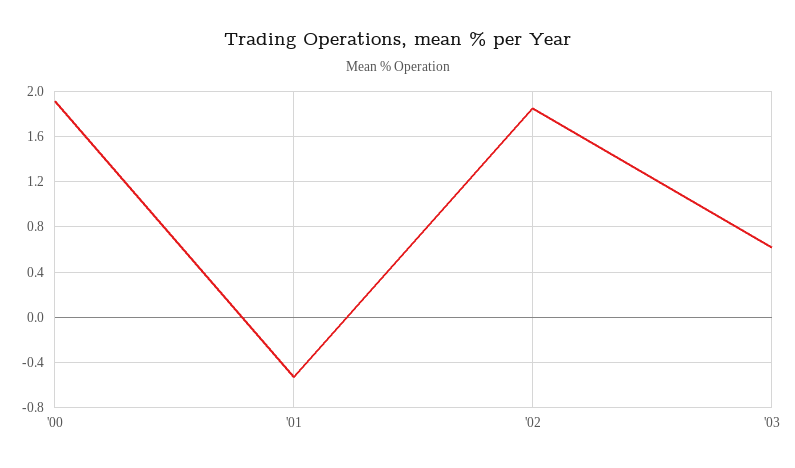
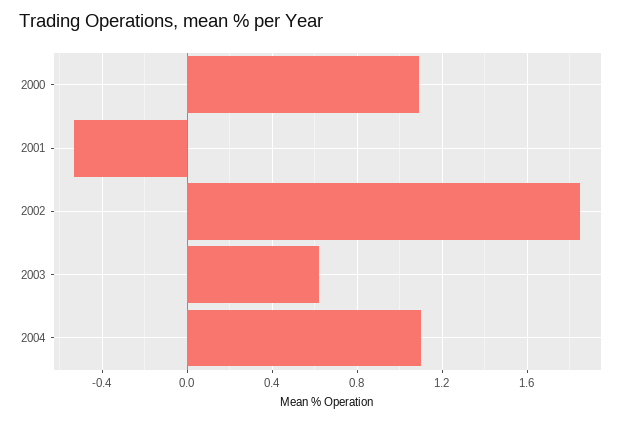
'00: 1.9 -> 1.1
2004: none -> 1.1

